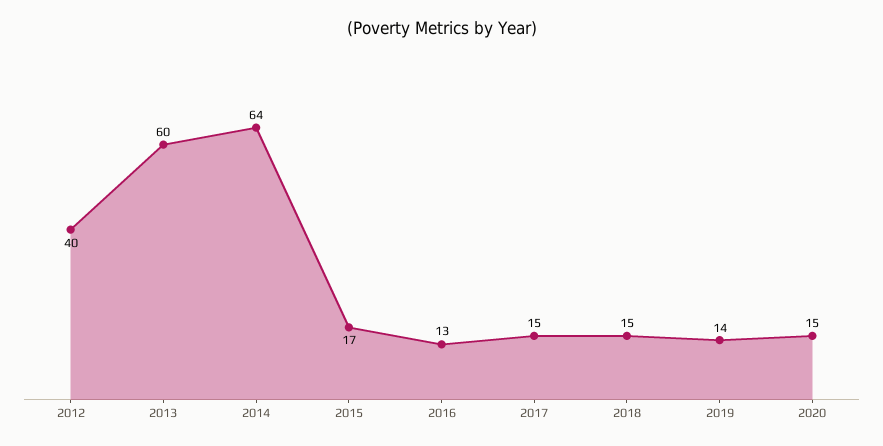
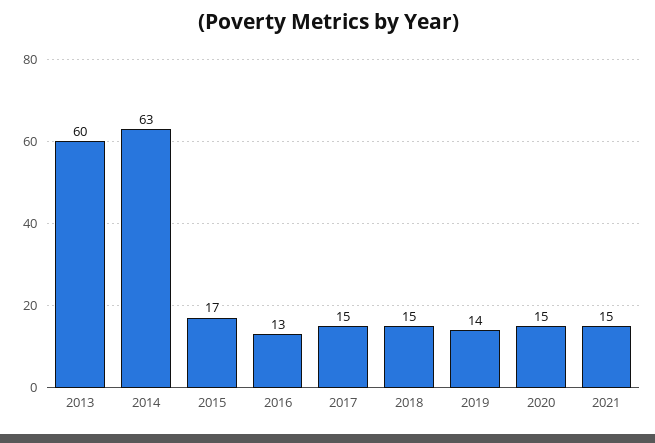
2012: 40 -> none
2014: 64 -> 63
2021: none -> 15

